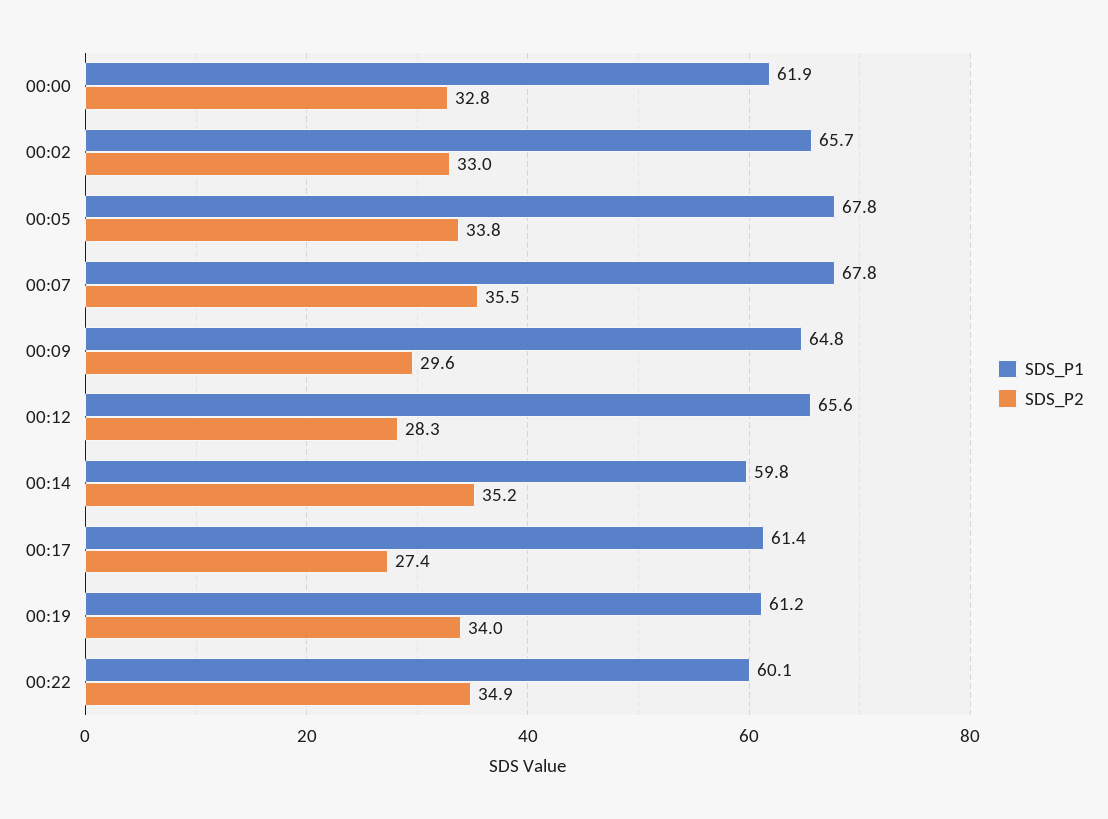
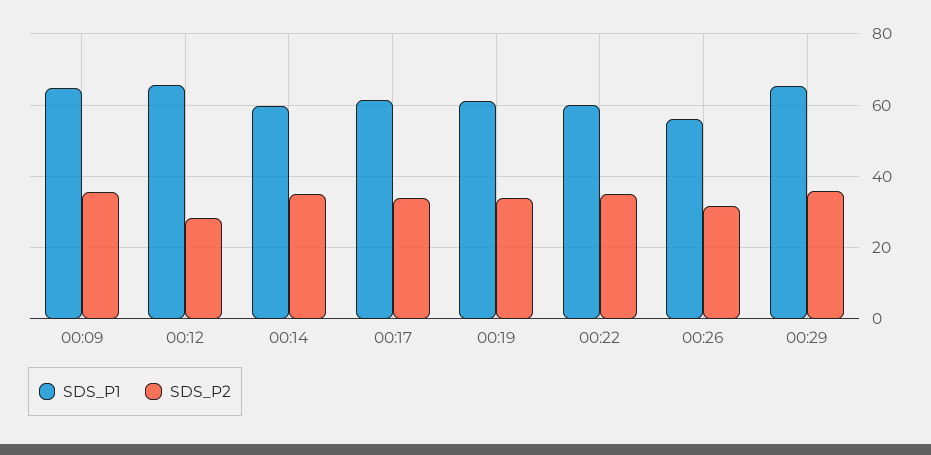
SDS_P1, 00:00: 61.9 -> none
SDS_P2, 00:00: 32.8 -> none
SDS_P1, 00:02: 65.7 -> none
SDS_P2, 00:02: 33 -> none
SDS_P1, 00:05: 67.8 -> none
SDS_P2, 00:05: 33.8 -> none
SDS_P1, 00:07: 67.8 -> none
SDS_P2, 00:07: 35.5 -> none
SDS_P2, 00:09: 29.6 -> 36
SDS_P2, 00:17: 27.4 -> 34
SDS_P1, 00:26: none -> 56
SDS_P2, 00:26: none -> 32
SDS_P1, 00:29: none -> 66
SDS_P2, 00:29: none -> 36

